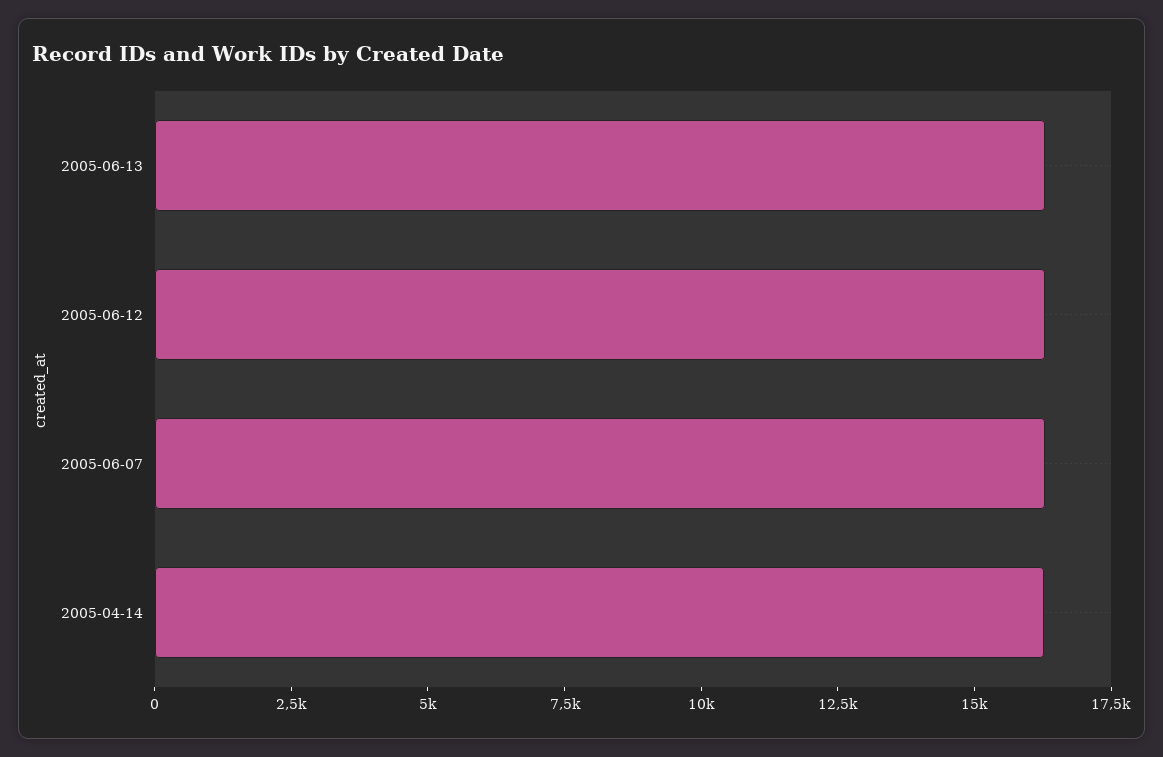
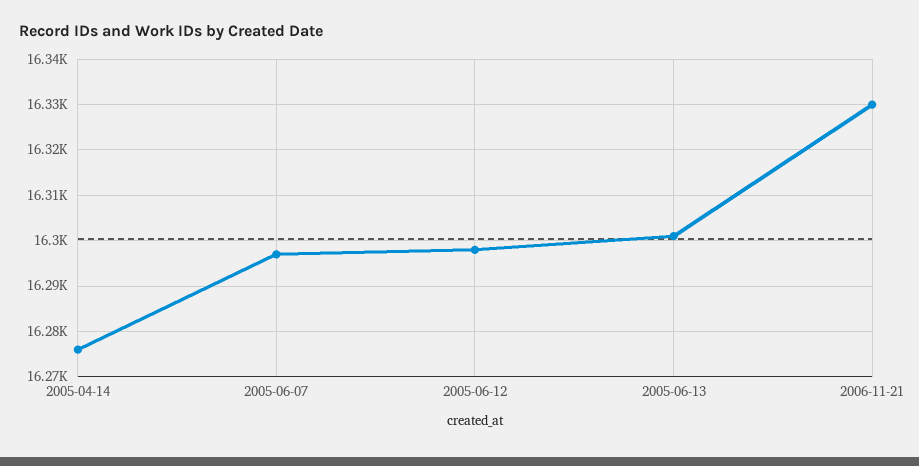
2006-11-21: none -> 16330

